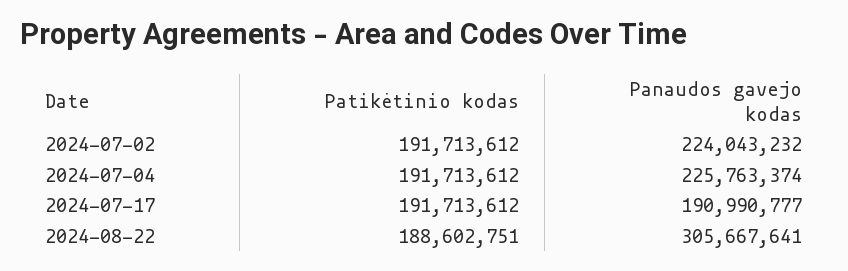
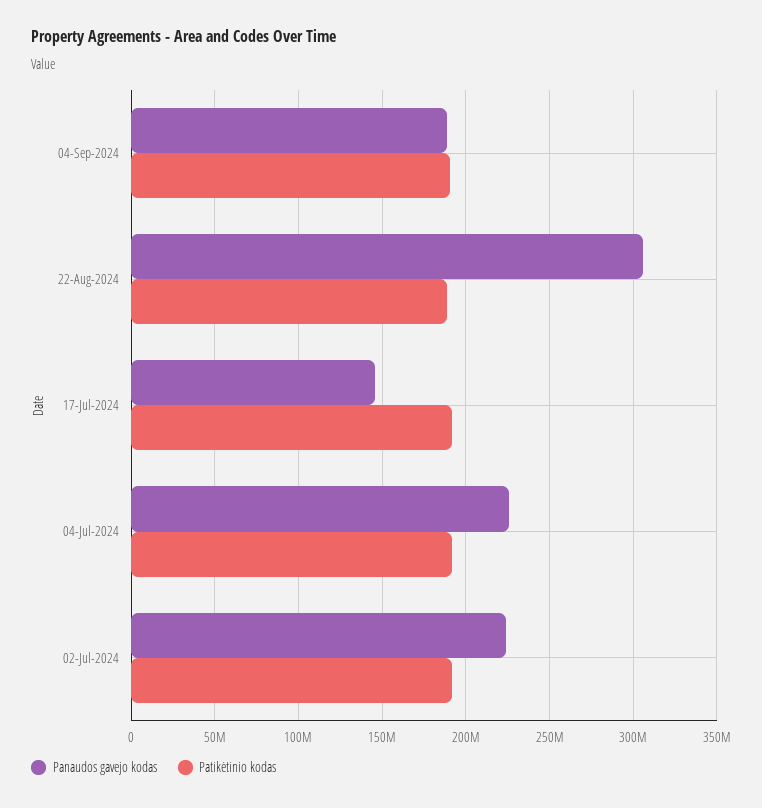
Panaudos gavejo kodas, 2024-07-17: 190990777 -> 145000000
Panaudos gavejo kodas, 04-Sep-2024: none -> 190000000
Patikėtinio kodas, 04-Sep-2024: none -> 190000000

